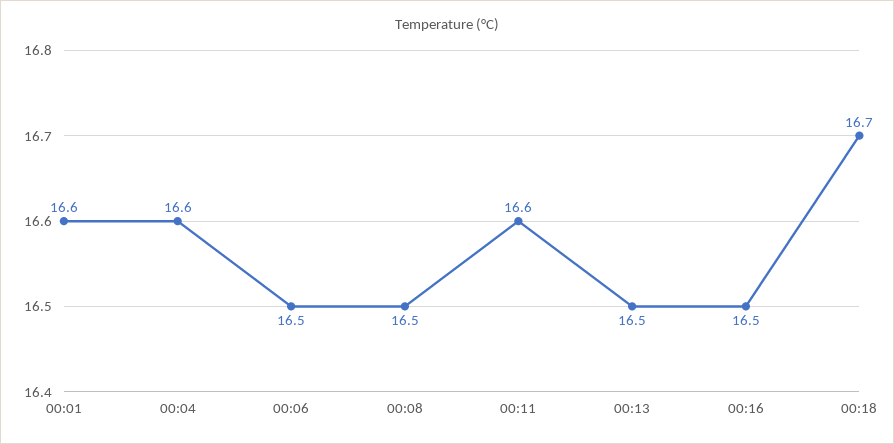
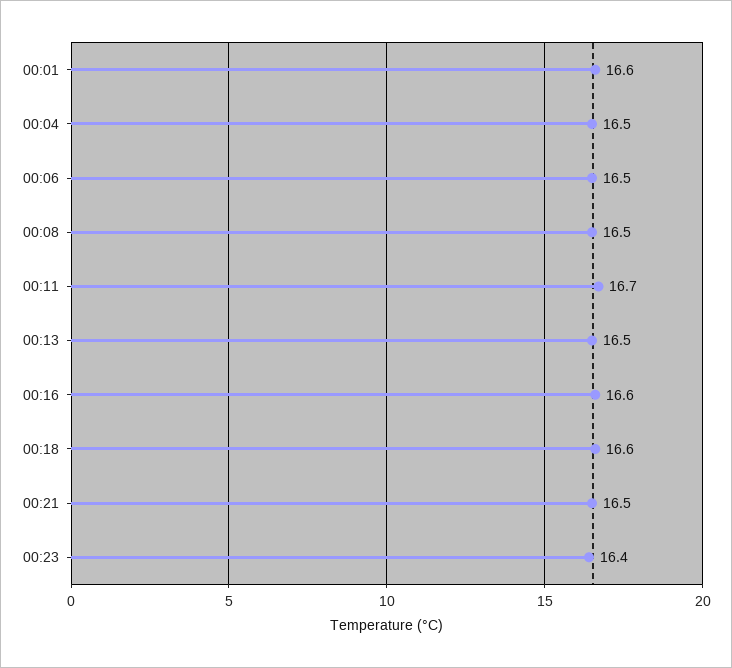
00:04: 16.6 -> 16.5
00:11: 16.6 -> 16.7
00:16: 16.5 -> 16.6
00:18: 16.7 -> 16.6
00:21: none -> 16.5
00:23: none -> 16.4

